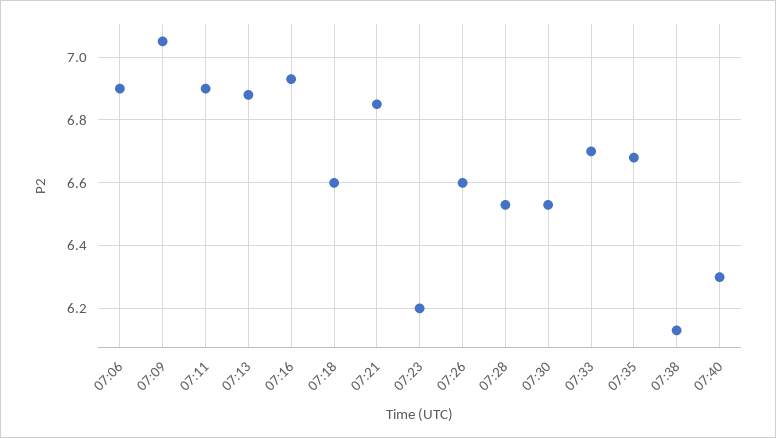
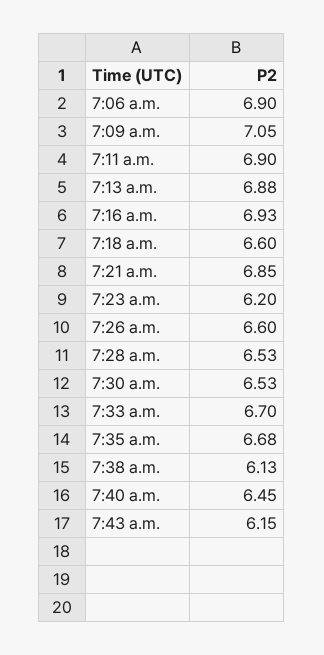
07:40: 6.3 -> 6.45
7:43 a.m.: none -> 6.15

